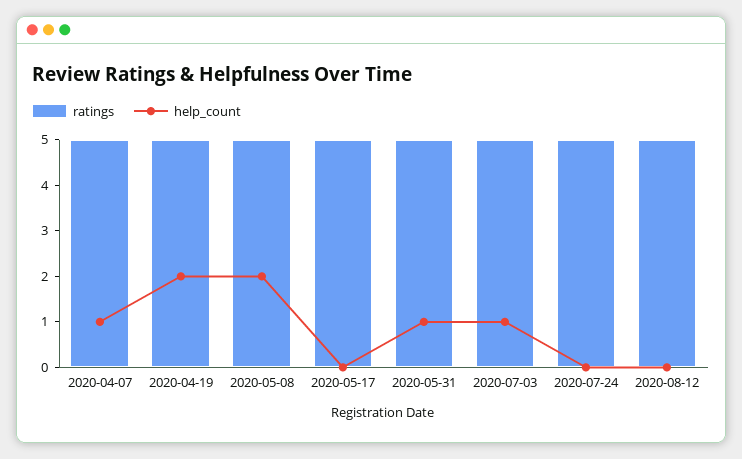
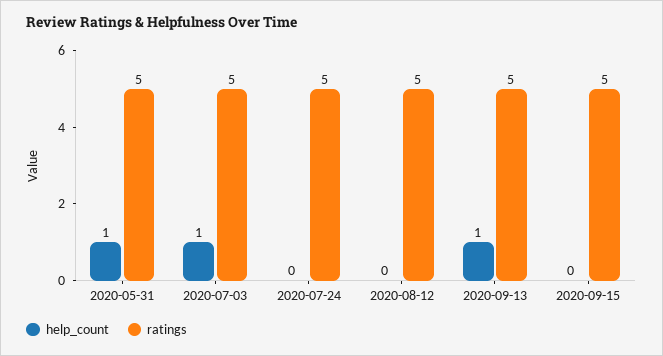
ratings, 2020-04-07: 5 -> none
help_count, 2020-04-07: 1 -> none
ratings, 2020-04-19: 5 -> none
help_count, 2020-04-19: 2 -> none
ratings, 2020-05-08: 5 -> none
help_count, 2020-05-08: 2 -> none
ratings, 2020-05-17: 5 -> none
help_count, 2020-05-17: 0 -> none
help_count, 2020-09-13: none -> 1
ratings, 2020-09-13: none -> 5
help_count, 2020-09-15: none -> 0
ratings, 2020-09-15: none -> 5

